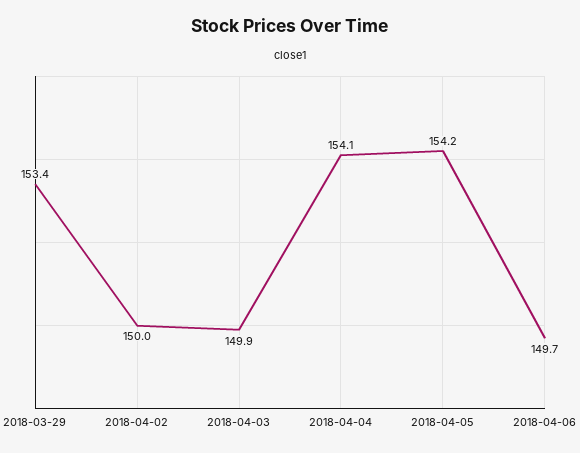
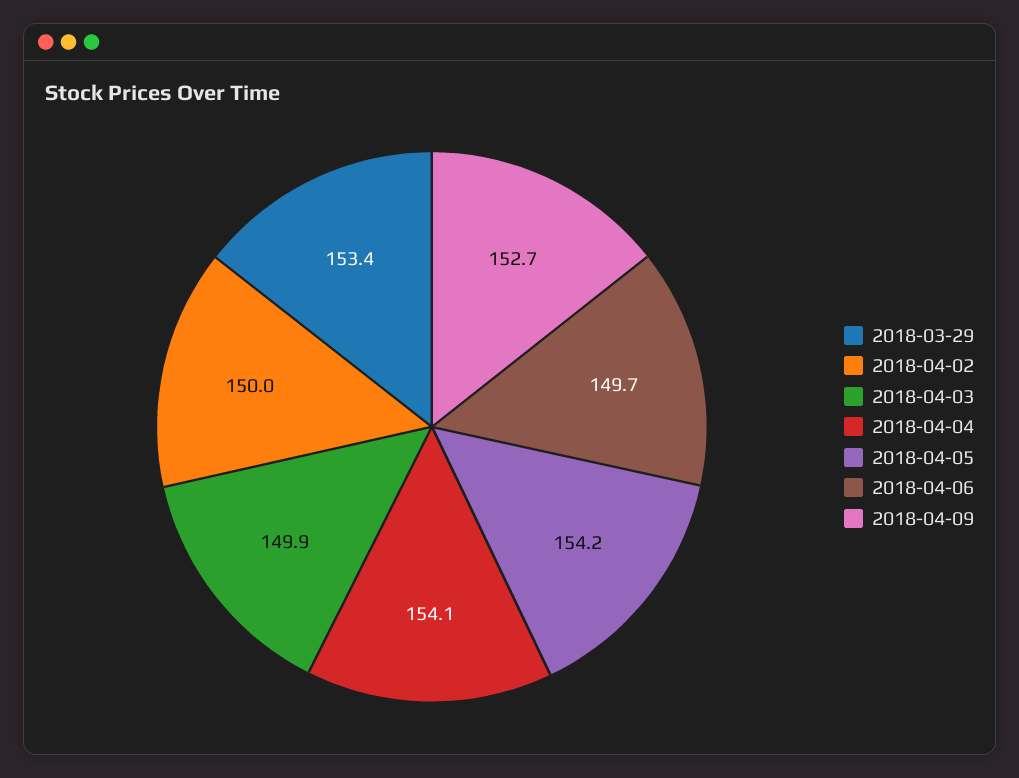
2018-04-09: none -> 152.7

